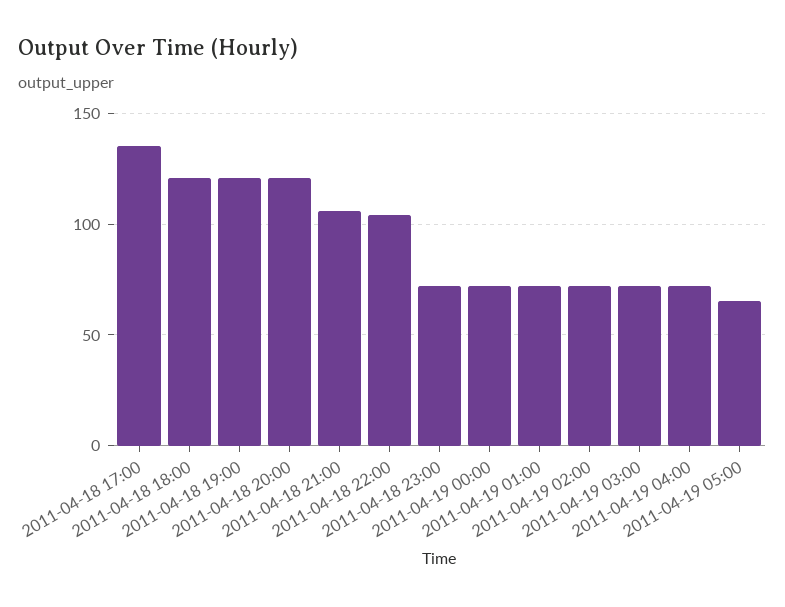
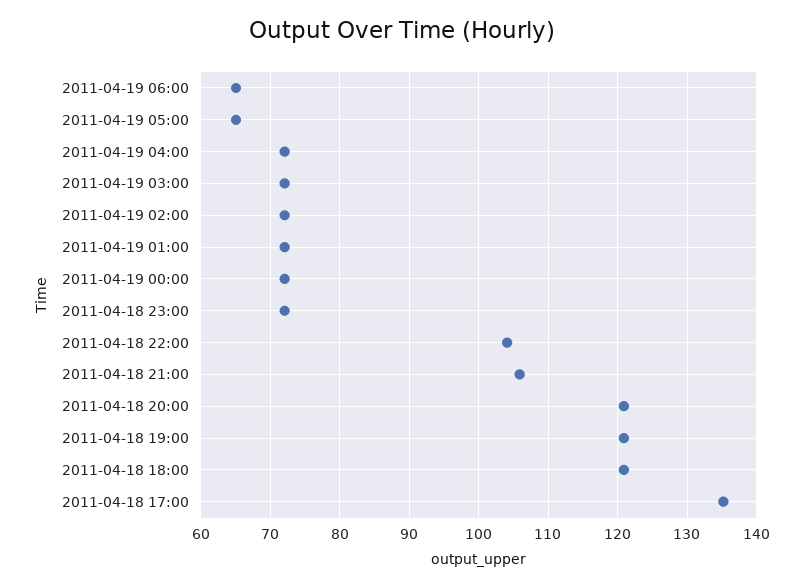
2011-04-19 06:00: none -> 65

